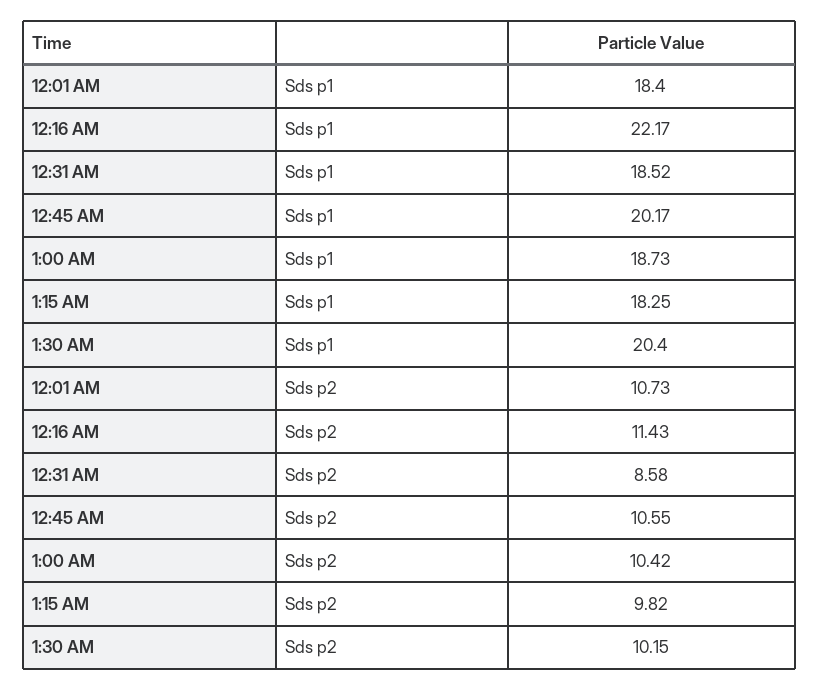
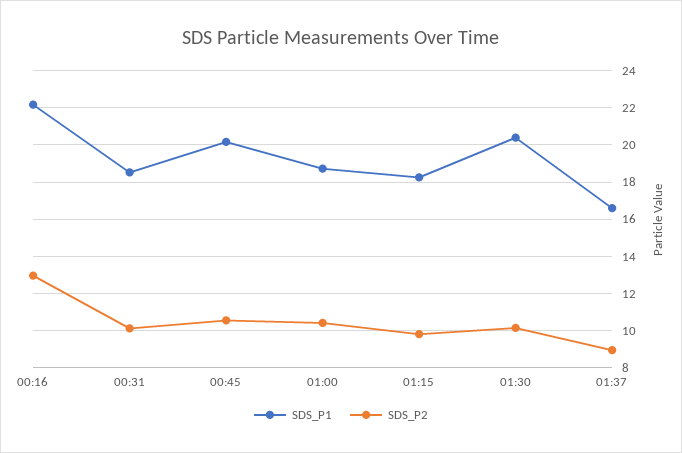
Sds p1, 12:01 AM: 18.4 -> none
Sds p2, 12:01 AM: 10.73 -> none
Sds p2, 12:16 AM: 11.43 -> 13
Sds p2, 12:31 AM: 8.58 -> 10
Sds p1, 01:37: none -> 16.5
Sds p2, 01:37: none -> 9

